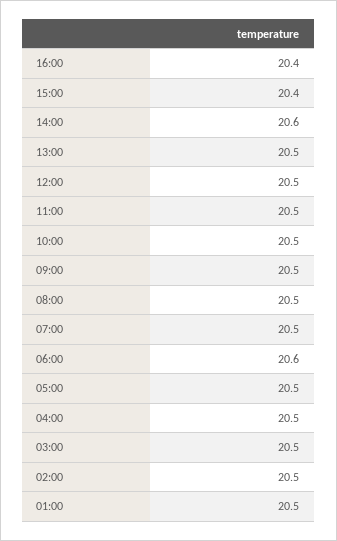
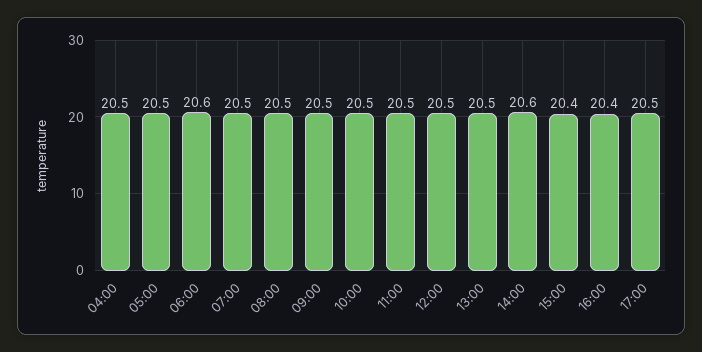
03:00: 20.5 -> none
02:00: 20.5 -> none
01:00: 20.5 -> none
17:00: none -> 20.5

